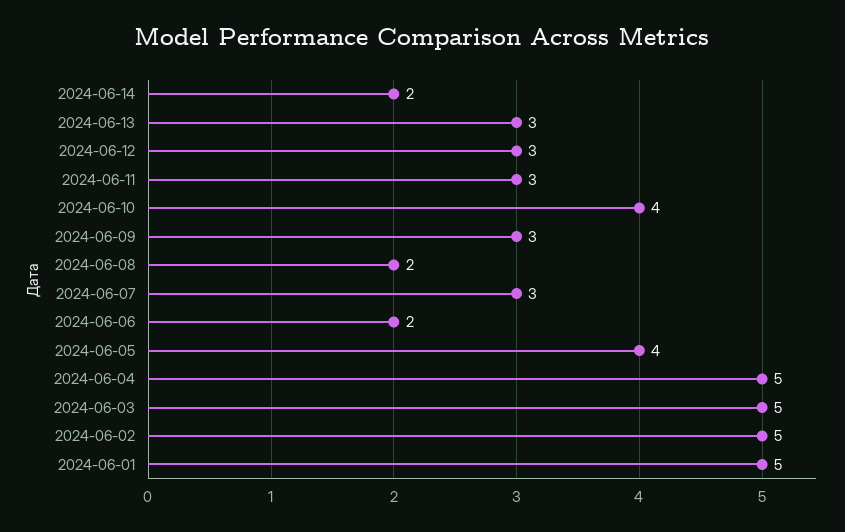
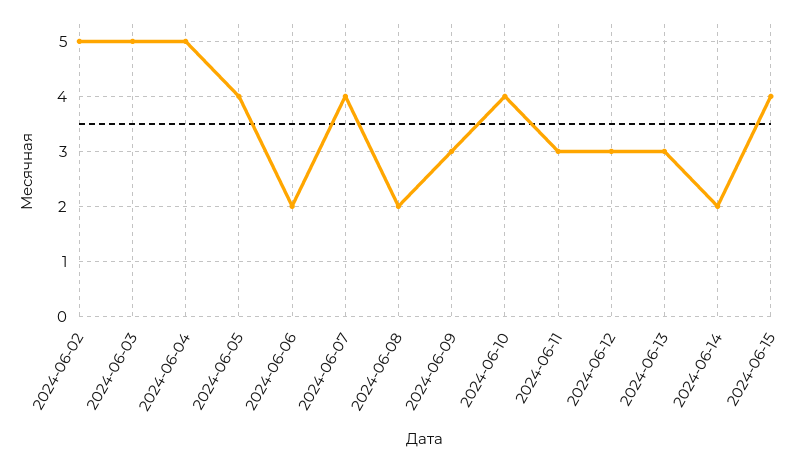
2024-06-07: 3 -> 4
2024-06-01: 5 -> none
2024-06-15: none -> 4

